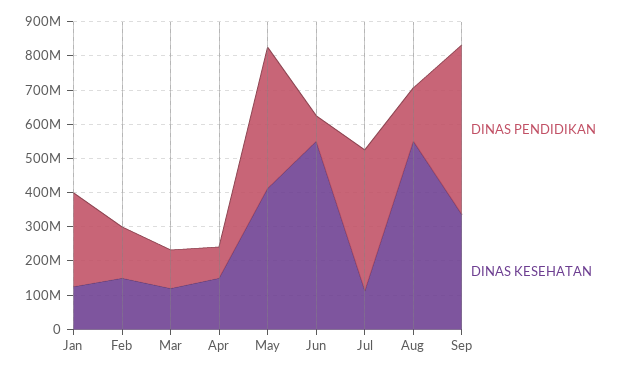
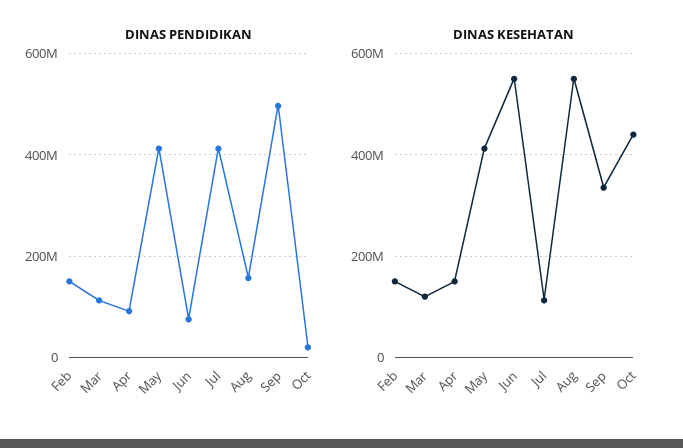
DINAS PENDIDIKAN, Jan: 275000000 -> none
DINAS KESEHATAN, Jan: 125000000 -> none
DINAS PENDIDIKAN, Oct: none -> 20000000
DINAS KESEHATAN, Oct: none -> 440000000

